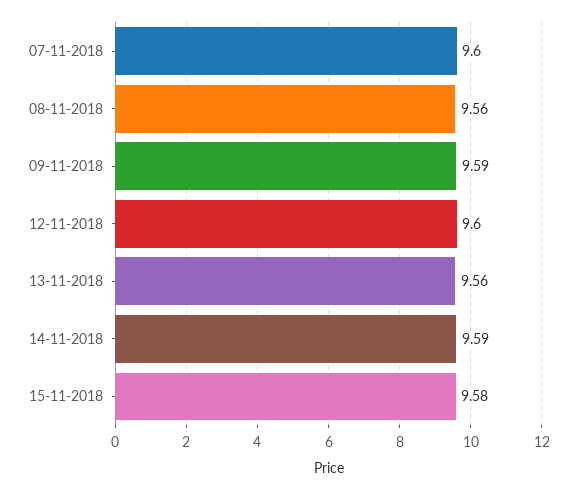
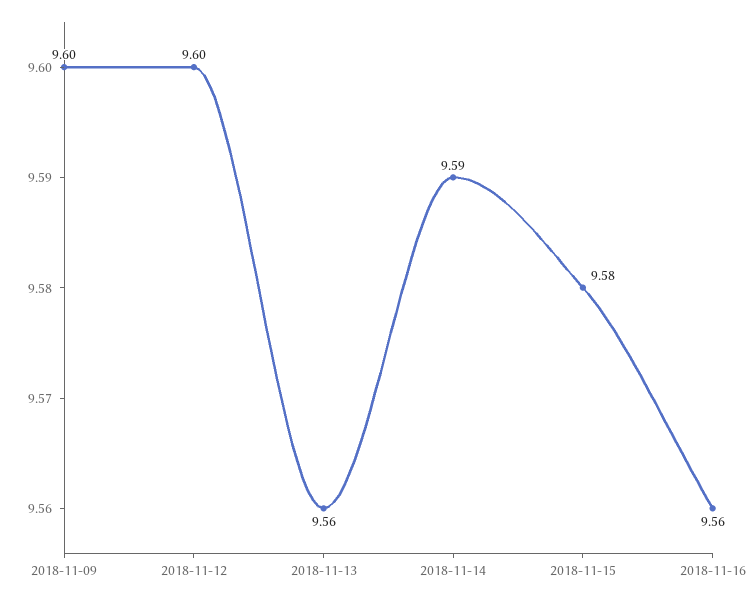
07-11-2018: 9.6 -> none
08-11-2018: 9.56 -> none
09-11-2018: 9.59 -> 9.6
2018-11-16: none -> 9.56

